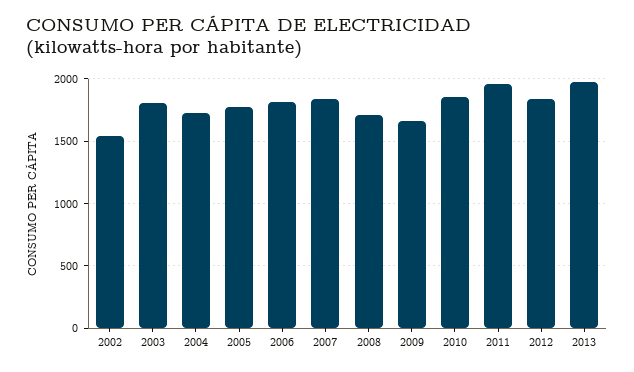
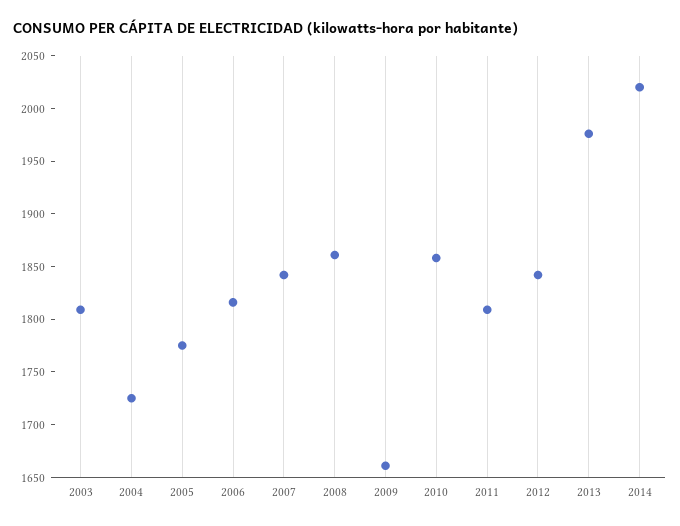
2002: 1550 -> none
2008: 1700 -> 1860
2011: 1950 -> 1810
2014: none -> 2020

